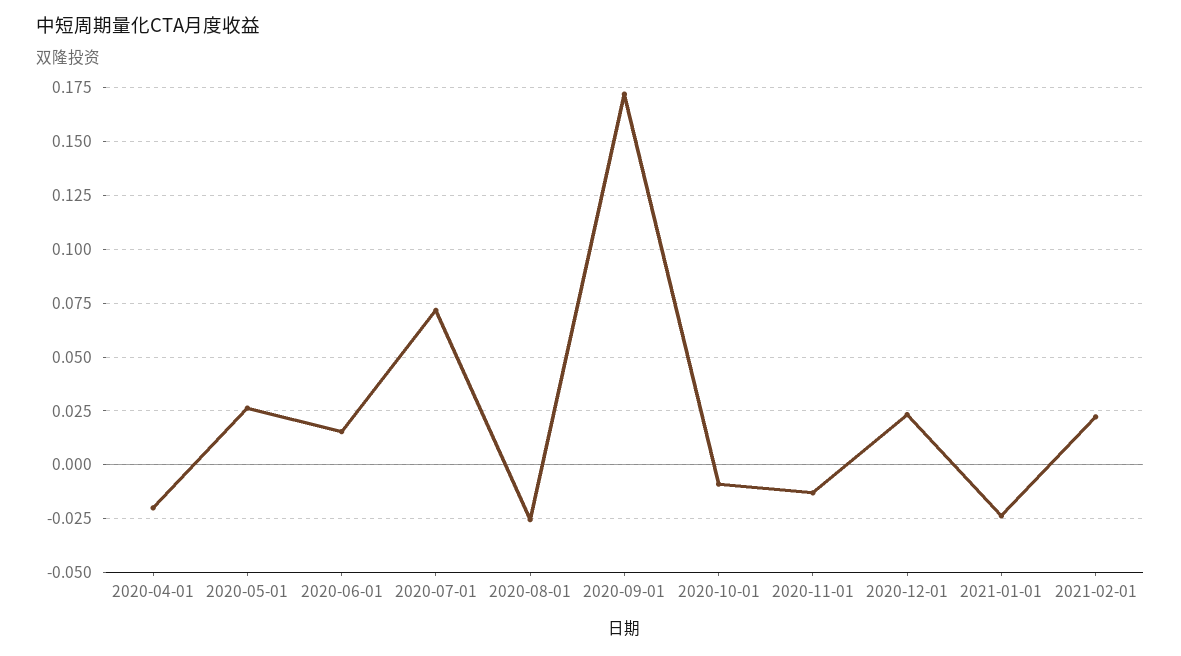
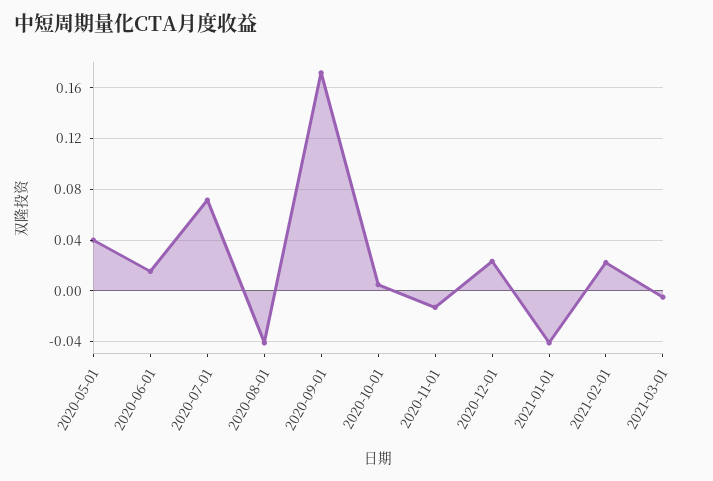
2020-04-01: -0.02 -> none
2020-05-01: 0.025 -> 0.04
2020-08-01: -0.025 -> -0.04
2020-10-01: -0.01 -> 0.005
2021-01-01: -0.025 -> -0.04
2021-03-01: none -> -0.005

